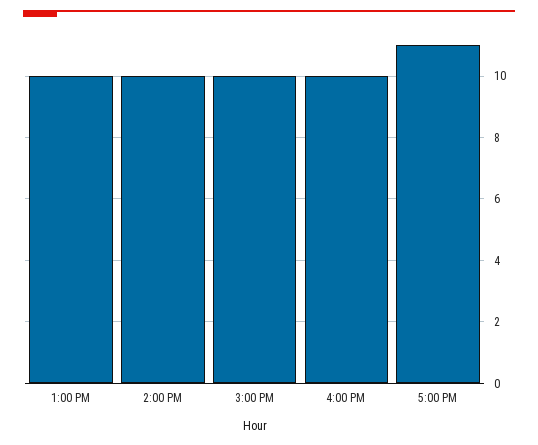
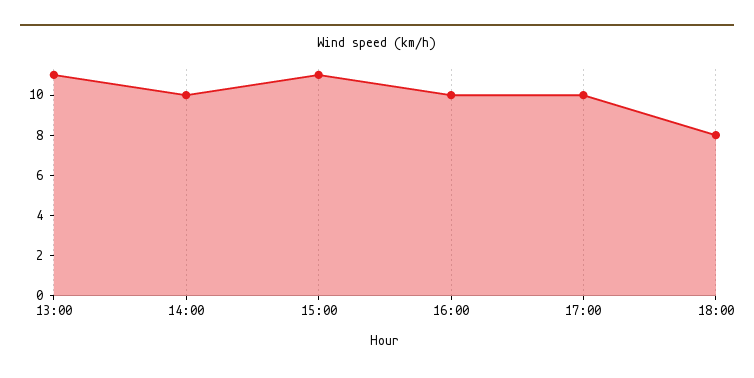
1:00 PM: 10 -> 11
3:00 PM: 10 -> 11
5:00 PM: 11 -> 10
18:00: none -> 8

